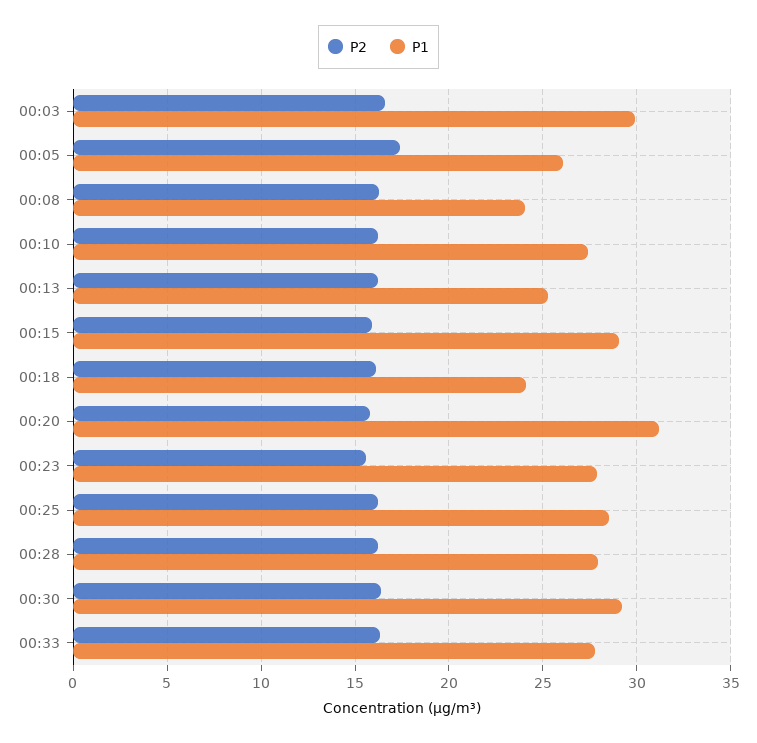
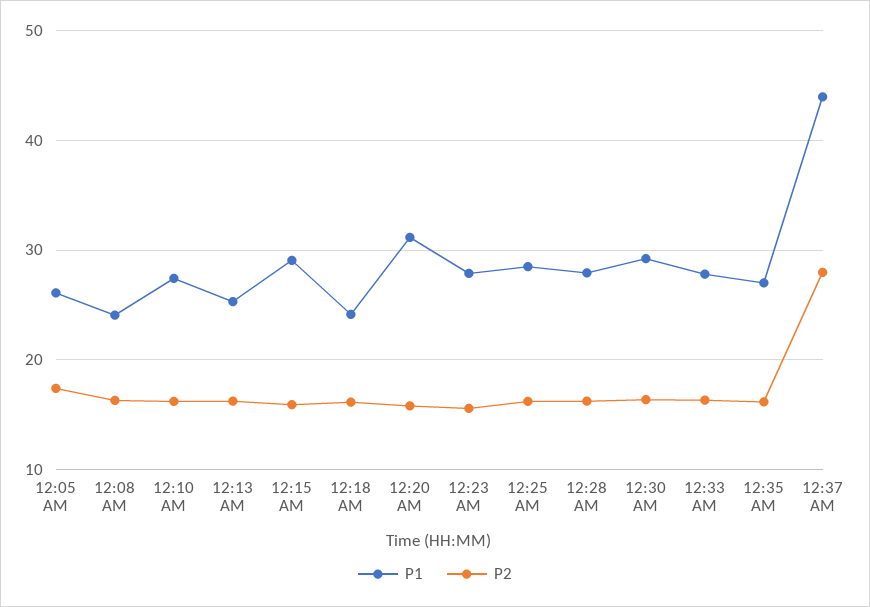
P2, 00:03: 16.5 -> none
P1, 00:03: 30 -> none
P1, 12:35 AM: none -> 27
P2, 12:35 AM: none -> 16
P1, 12:37 AM: none -> 44
P2, 12:37 AM: none -> 28

